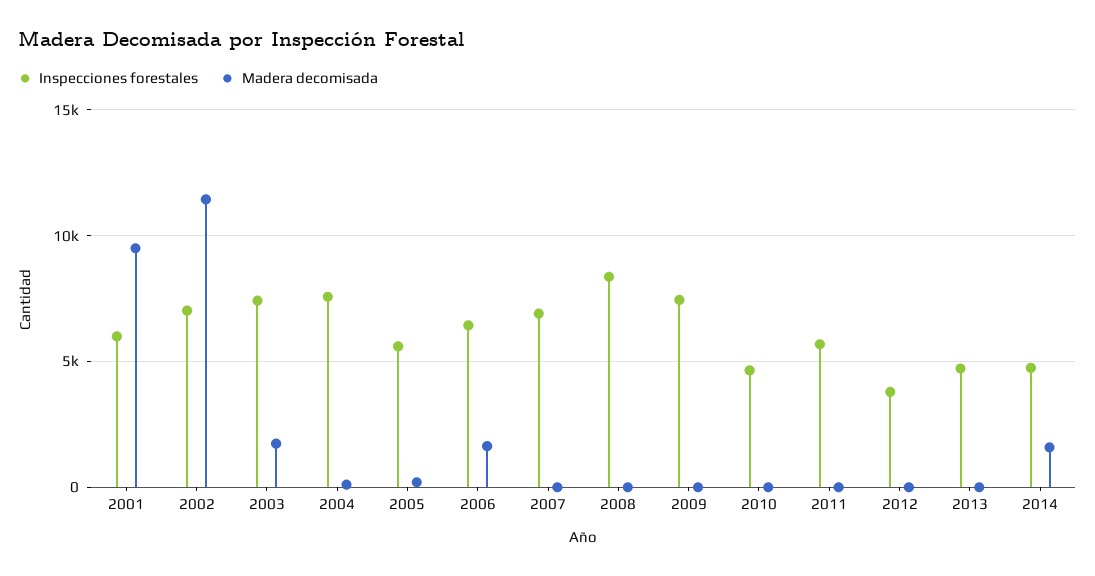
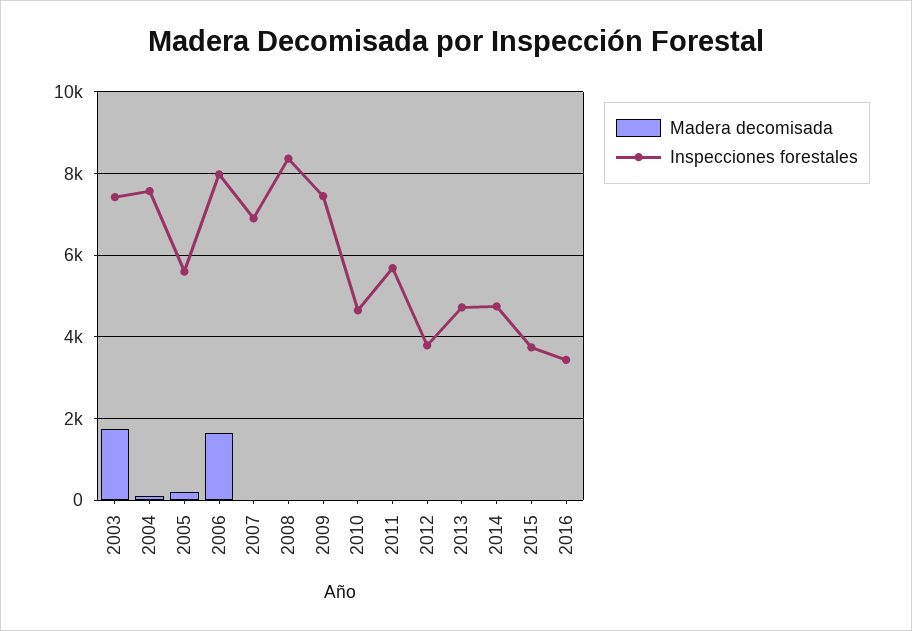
Inspecciones forestales, 2001: 6000 -> none
Madera decomisada, 2001: 9500 -> none
Inspecciones forestales, 2002: 7000 -> none
Madera decomisada, 2002: 11500 -> none
Inspecciones forestales, 2006: 6500 -> 8000
Madera decomisada, 2014: 1500 -> 0
Madera decomisada, 2015: none -> 0
Inspecciones forestales, 2015: none -> 3800
Madera decomisada, 2016: none -> 0
Inspecciones forestales, 2016: none -> 3400

